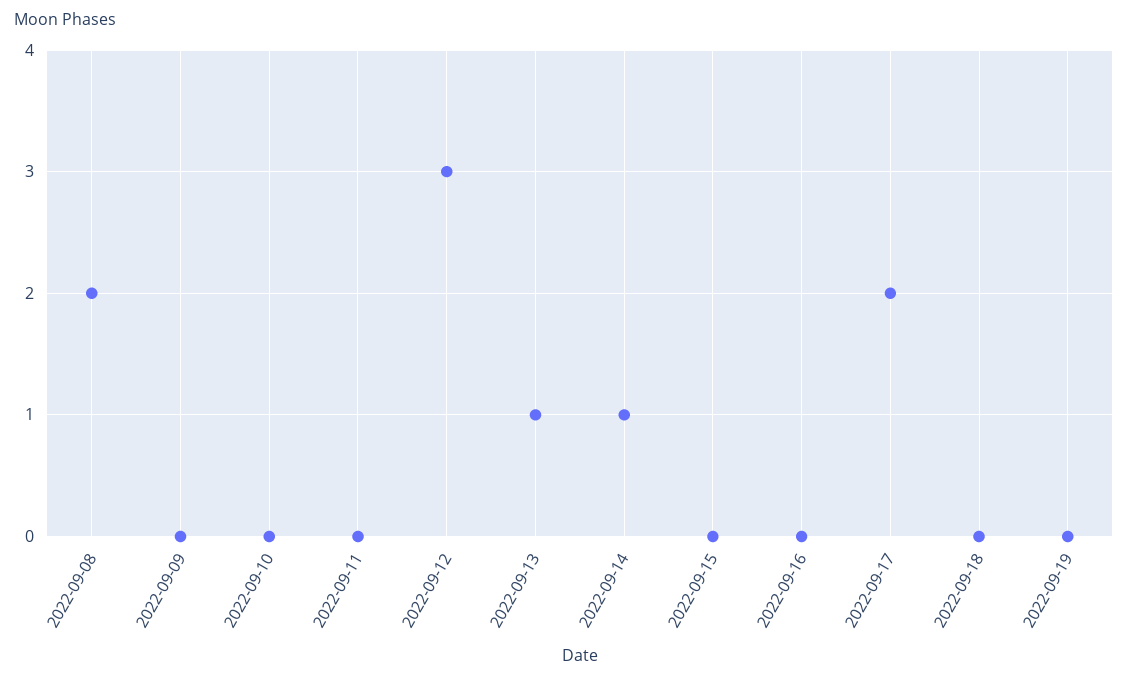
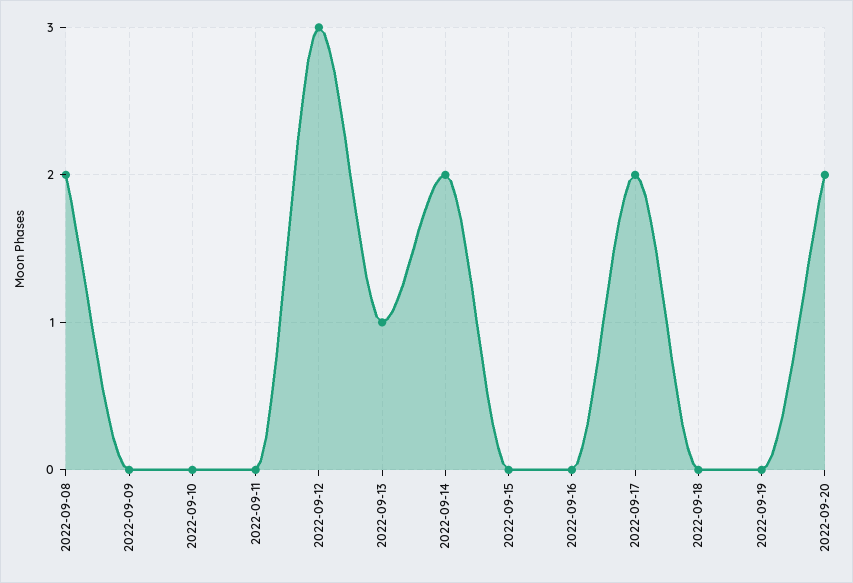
2022-09-14: 1 -> 2
2022-09-20: none -> 2

